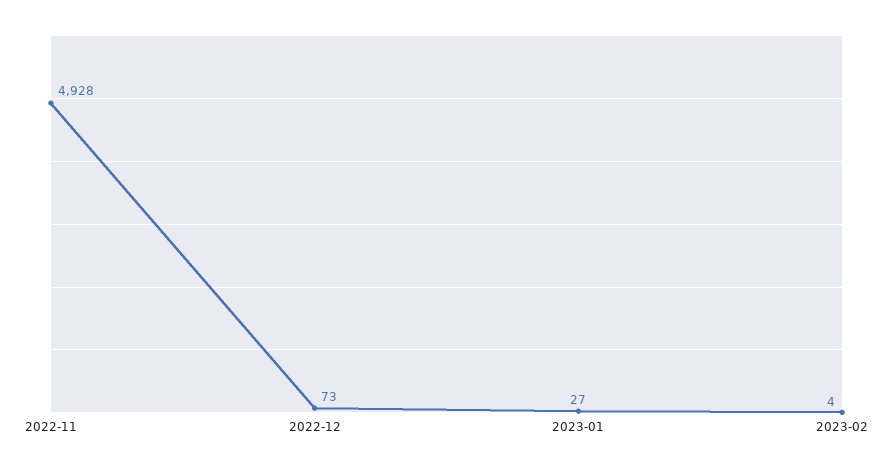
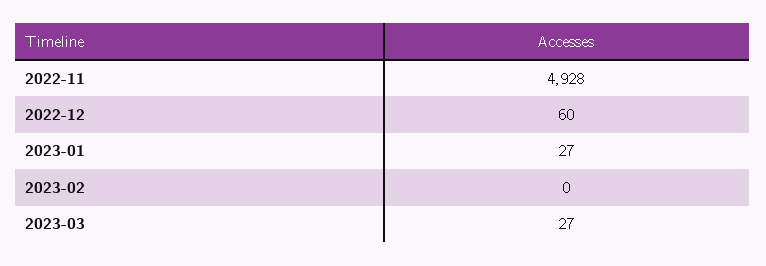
2022-12: 73 -> 60
2023-02: 4 -> 0
2023-03: none -> 27

